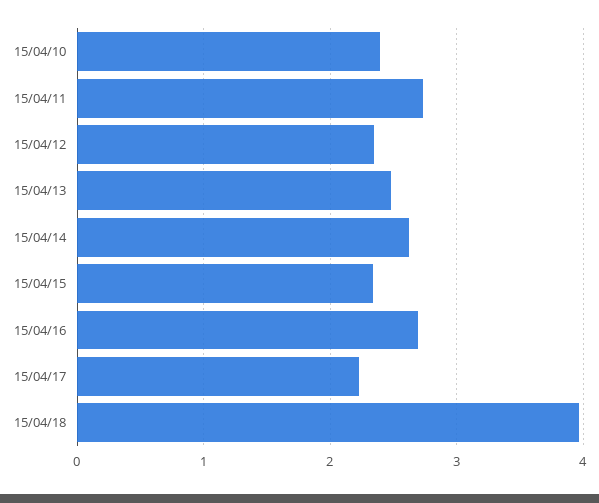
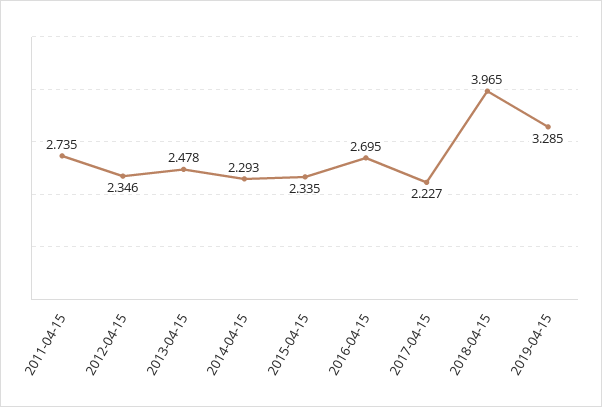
15/04/10: 2.4 -> none
15/04/14: 2.6 -> 2.293
2019-04-15: none -> 3.285

